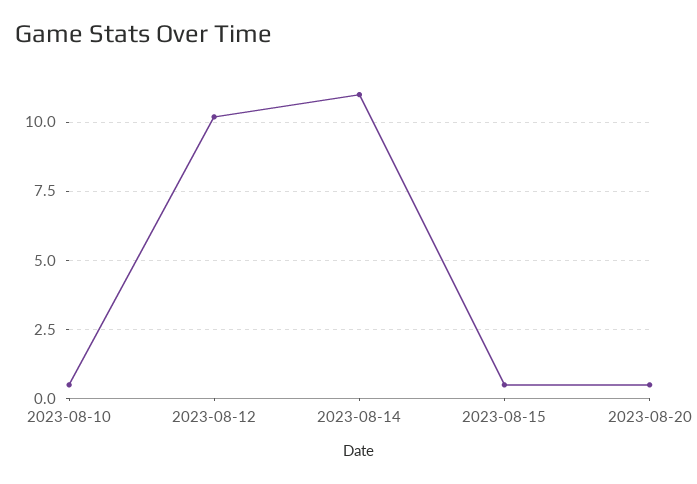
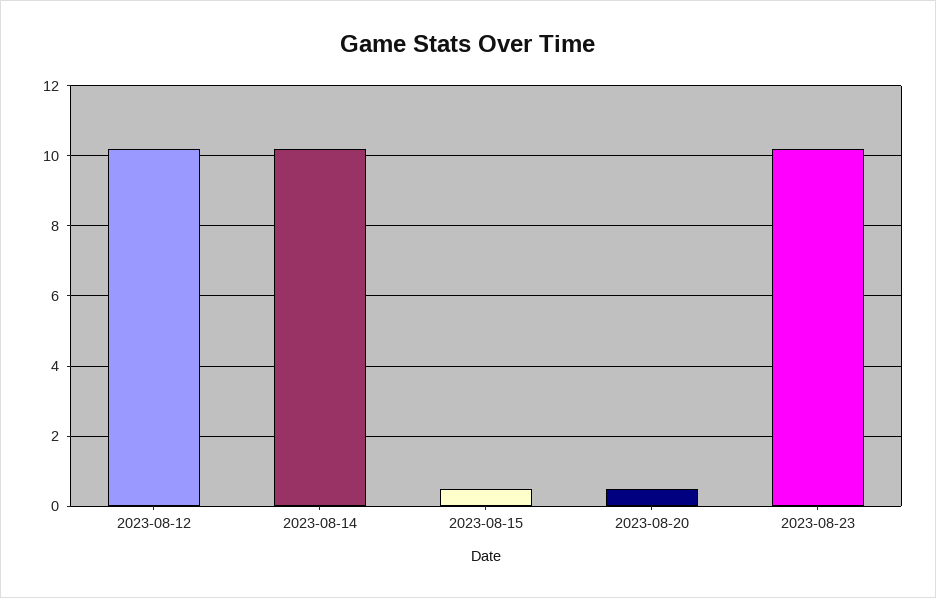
2023-08-10: 0.5 -> none
2023-08-14: 11 -> 10.2
2023-08-23: none -> 10.2

